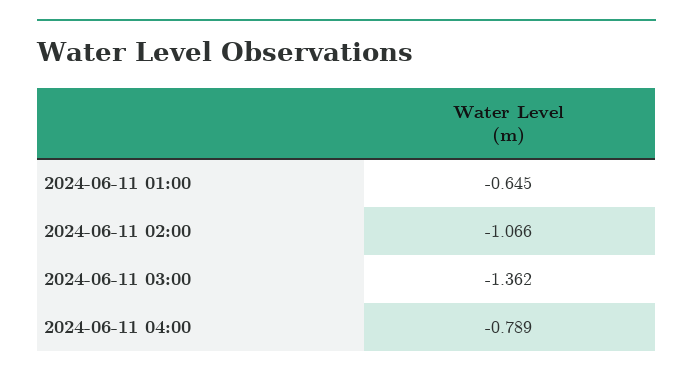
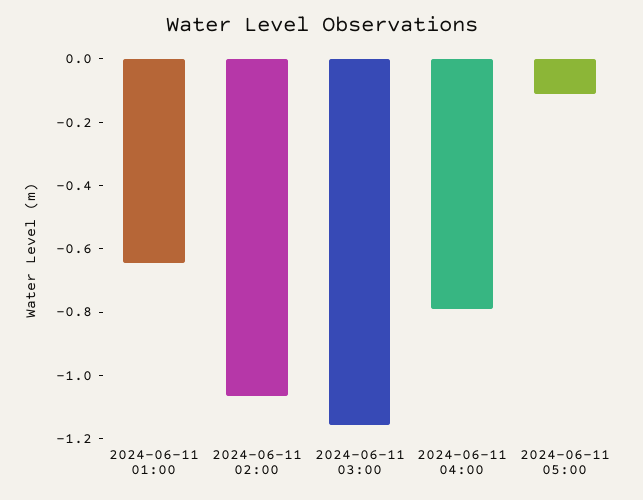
2024-06-11 03:00: -1.362 -> -1.15
2024-06-11 05:00: none -> -0.1

